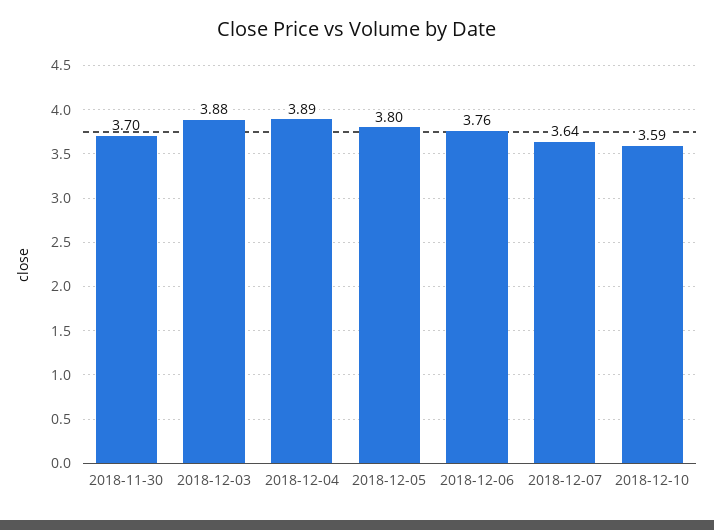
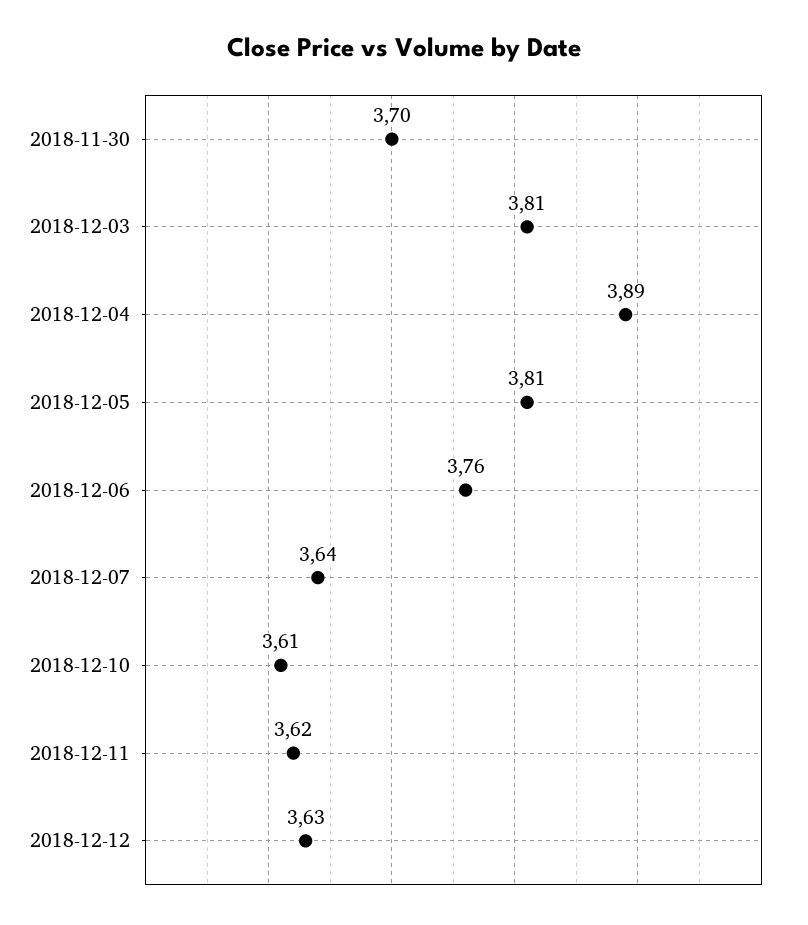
2018-12-03: 3.88 -> 3.81
2018-12-05: 3.8 -> 3.81
2018-12-10: 3.59 -> 3.61
2018-12-11: none -> 3.62
2018-12-12: none -> 3.63

